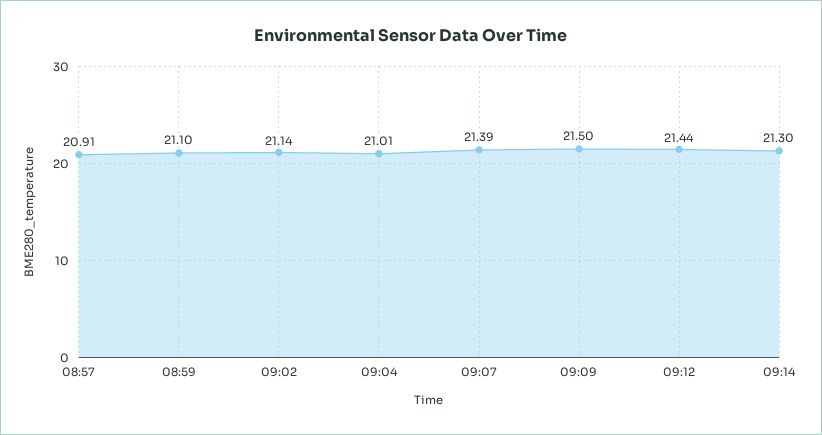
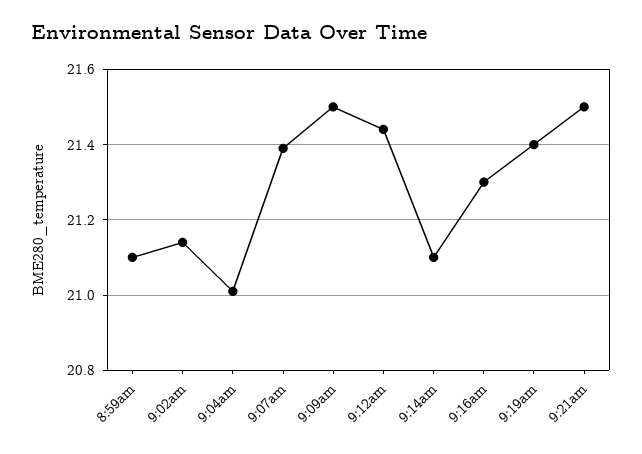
08:57: 20.91 -> none
09:14: 21.3 -> 21.1
9:16am: none -> 21.3
9:19am: none -> 21.4
9:21am: none -> 21.5

